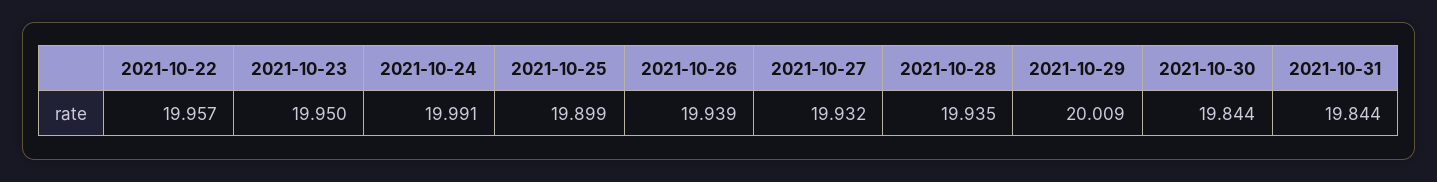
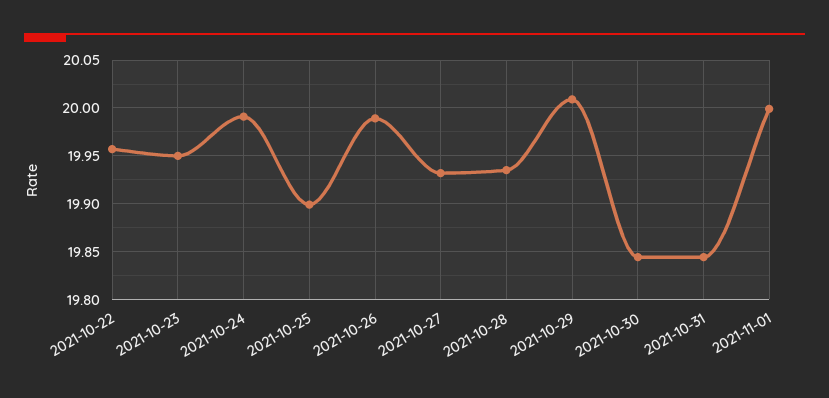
2021-10-26: 19.939 -> 19.99
2021-11-01: none -> 20

